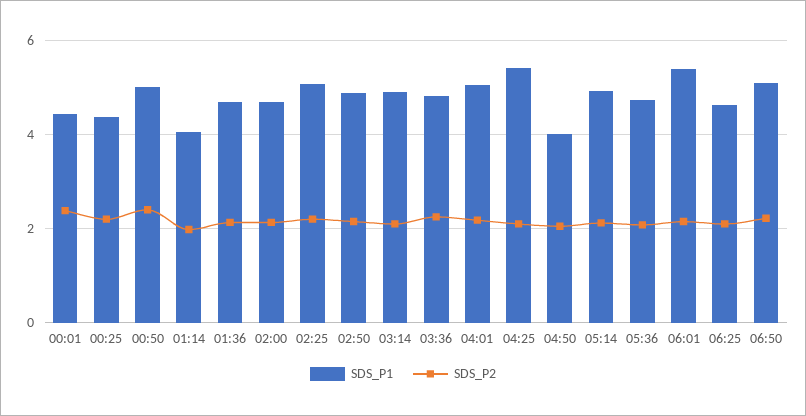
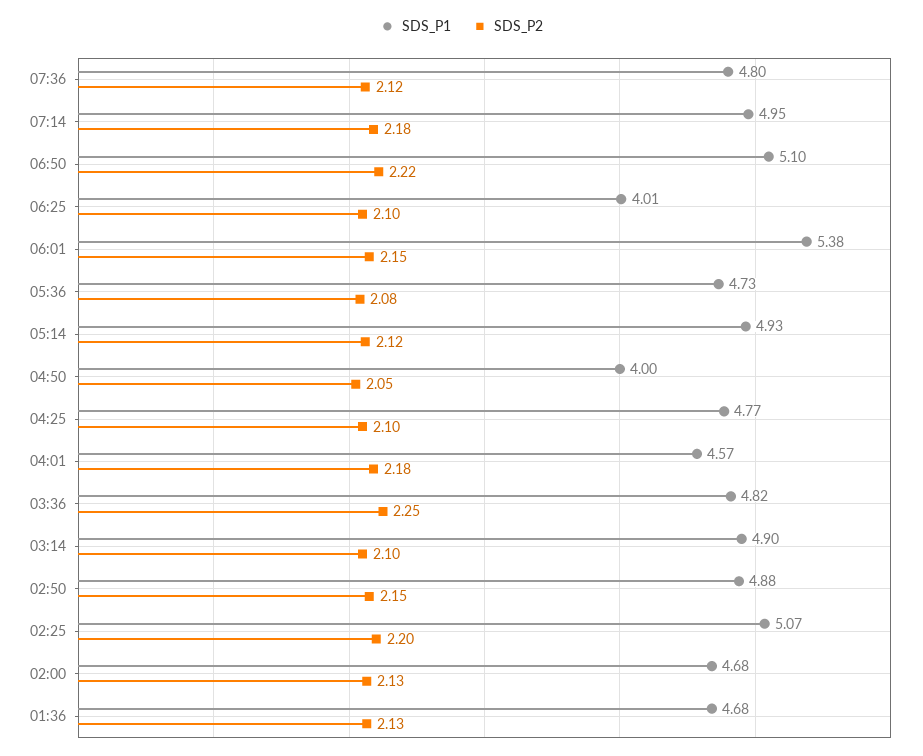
SDS_P1, 00:01: 4.4 -> none
SDS_P2, 00:01: 2.4 -> none
SDS_P1, 00:25: 4.4 -> none
SDS_P2, 00:25: 2.2 -> none
SDS_P1, 00:50: 5 -> none
SDS_P2, 00:50: 2.4 -> none
SDS_P1, 01:14: 4 -> none
SDS_P2, 01:14: 2 -> none
SDS_P1, 04:01: 5 -> 4.57
SDS_P1, 04:25: 5.4 -> 4.77
SDS_P1, 06:25: 4.6 -> 4.01
SDS_P1, 07:36: none -> 4.8
SDS_P2, 07:36: none -> 2.12
SDS_P1, 07:14: none -> 4.95
SDS_P2, 07:14: none -> 2.18

